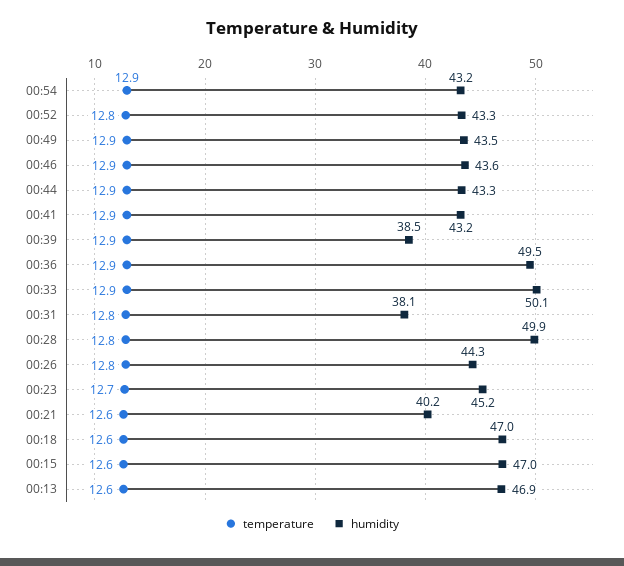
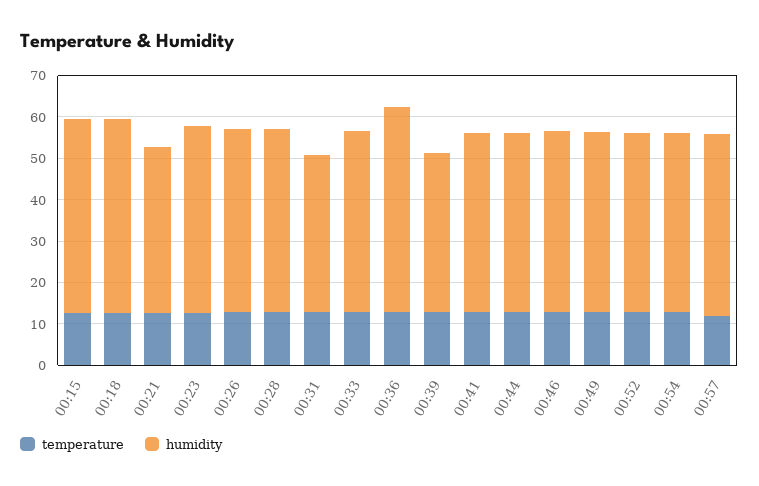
humidity, 00:33: 50.1 -> 44
humidity, 00:28: 49.9 -> 44
temperature, 00:13: 12.6 -> none
humidity, 00:13: 46.9 -> none
temperature, 00:57: none -> 12
humidity, 00:57: none -> 44

